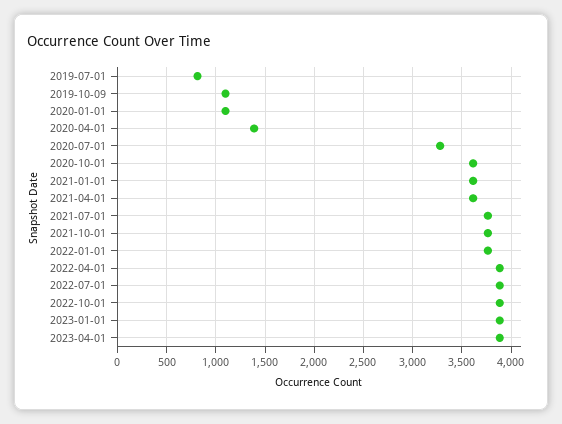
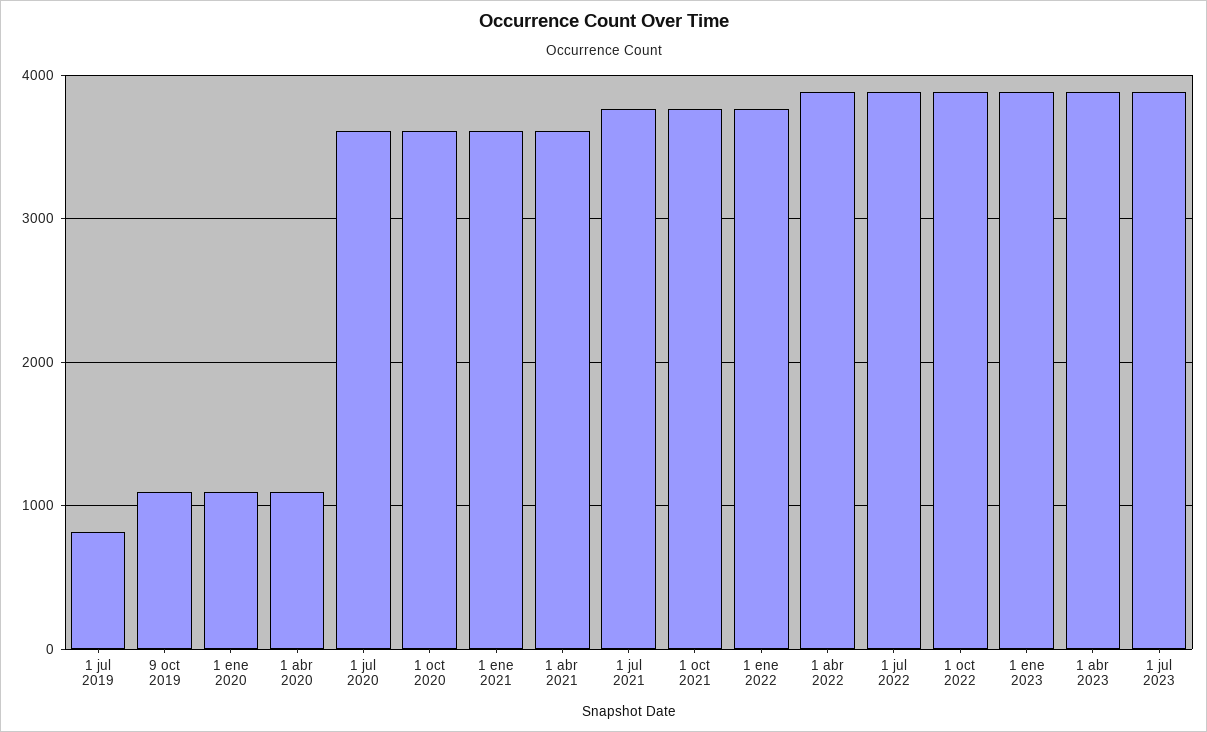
2020-04-01: 1400 -> 1100
2020-07-01: 3300 -> 3600
1 jul 2023: none -> 3900

